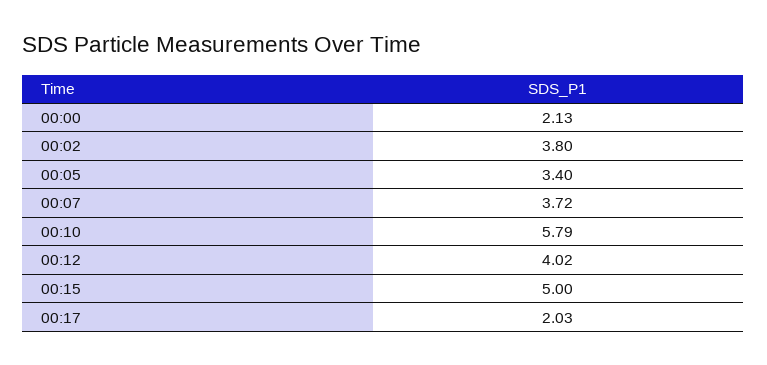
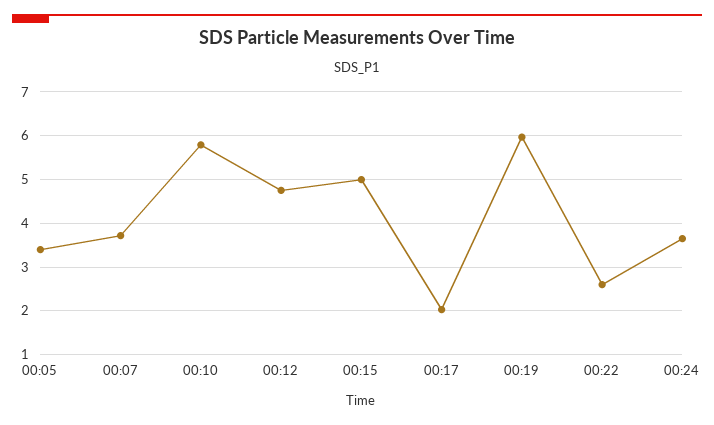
00:00: 2.13 -> none
00:02: 3.8 -> none
00:12: 4.02 -> 4.8
00:19: none -> 6
00:22: none -> 2.6
00:24: none -> 3.6

